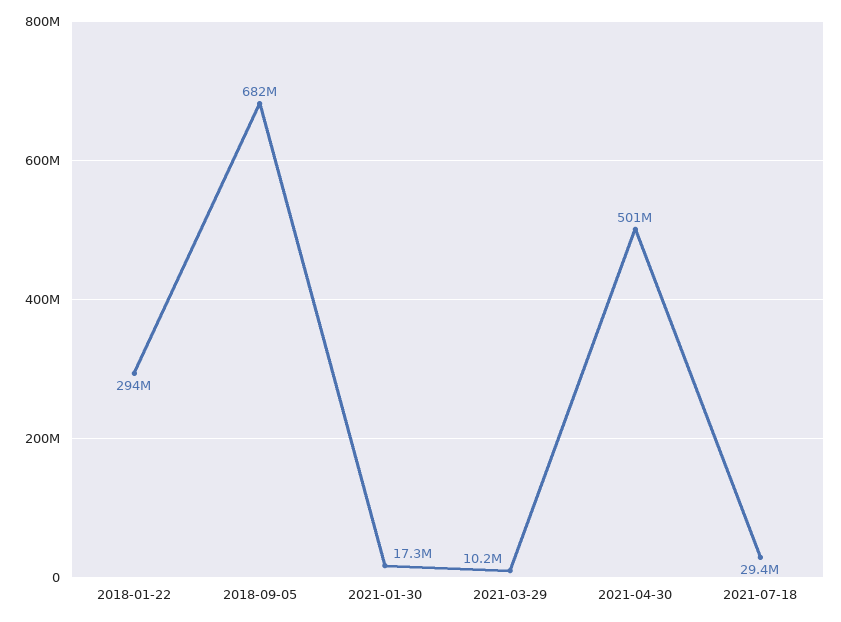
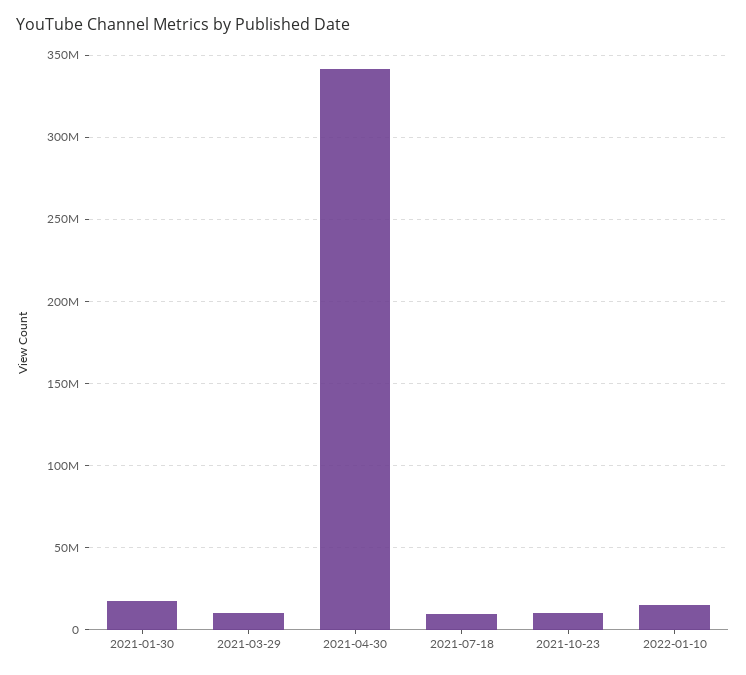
2018-01-22: 294000000 -> none
2018-09-05: 682000000 -> none
2021-04-30: 501000000 -> 340000000
2021-07-18: 29400000 -> 10000000
2021-10-23: none -> 10000000
2022-01-10: none -> 15000000

